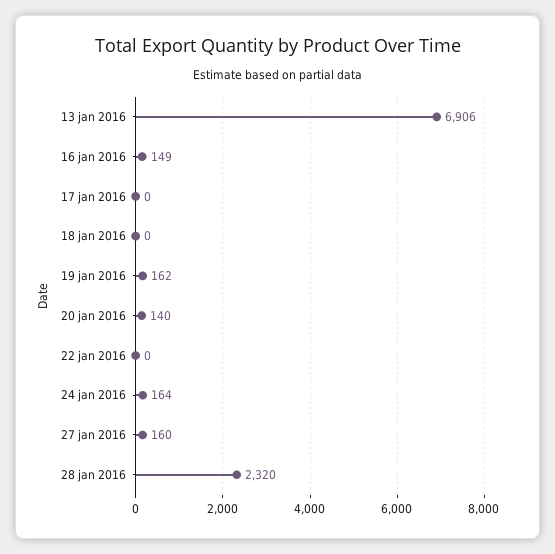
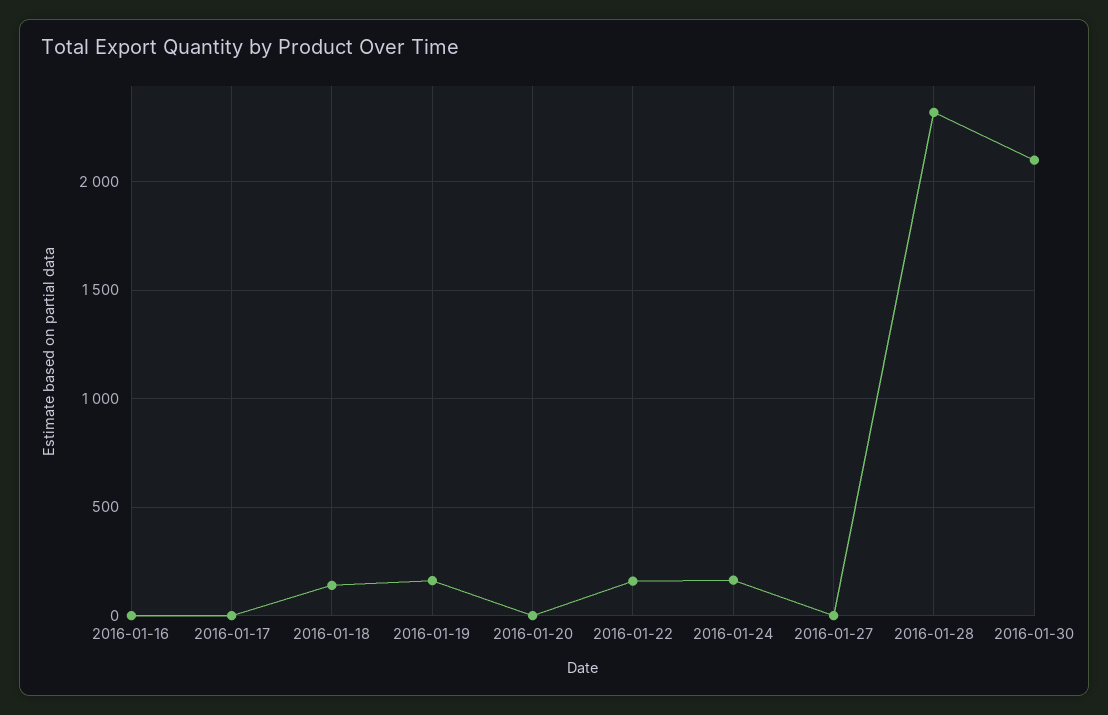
13 jan 2016: 6906 -> none
16 jan 2016: 149 -> 0
18 jan 2016: 0 -> 150
20 jan 2016: 140 -> 0
22 jan 2016: 0 -> 150
27 jan 2016: 160 -> 0
2016-01-30: none -> 2100

